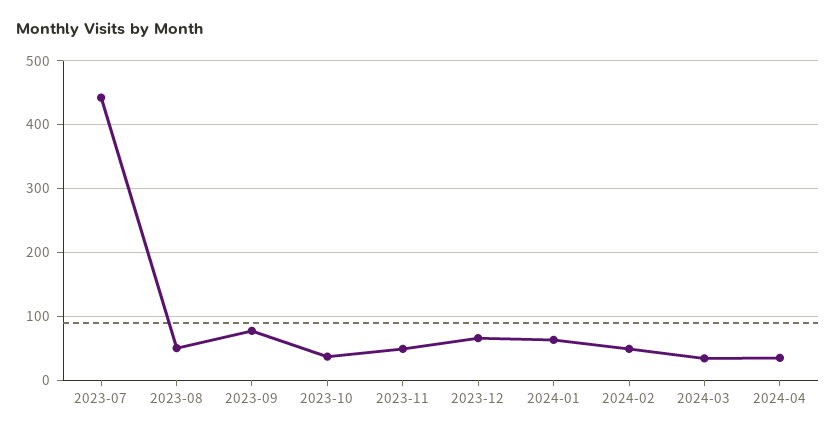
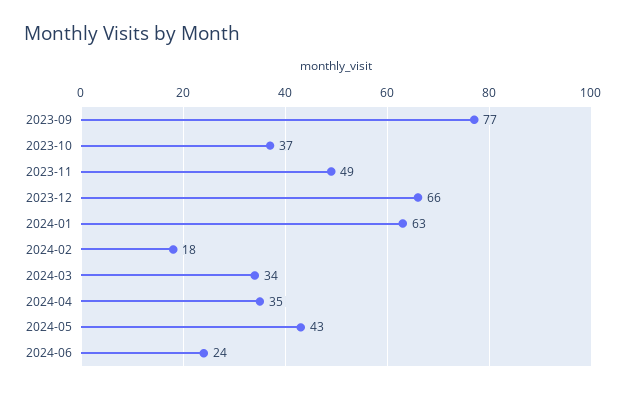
2023-07: 440 -> none
2023-08: 50 -> none
2024-02: 50 -> 18
2024-05: none -> 43
2024-06: none -> 24

